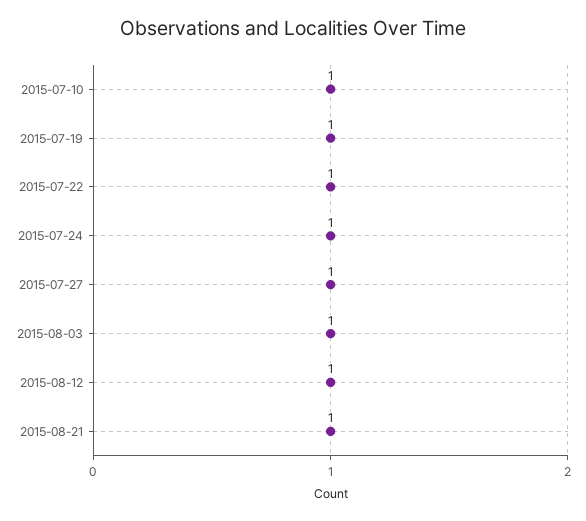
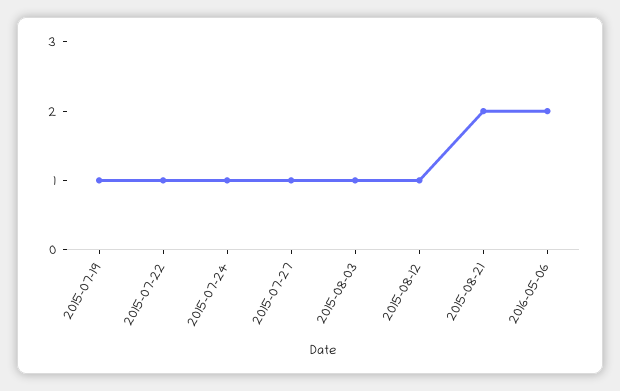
2015-07-10: 1 -> none
2015-08-21: 1 -> 2
2016-05-06: none -> 2

